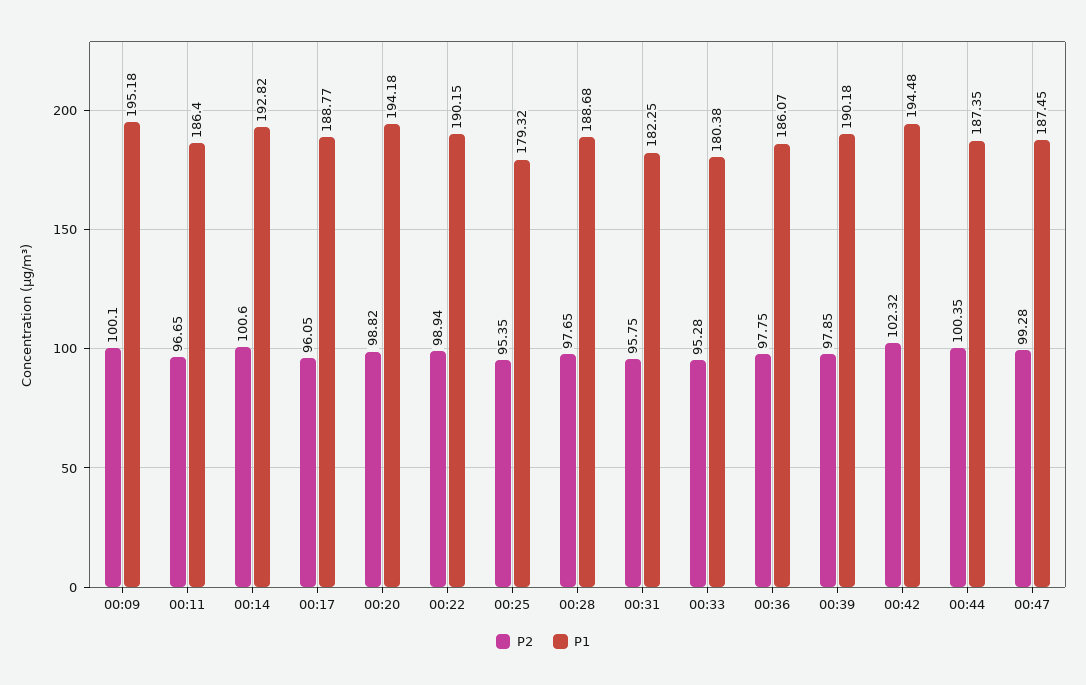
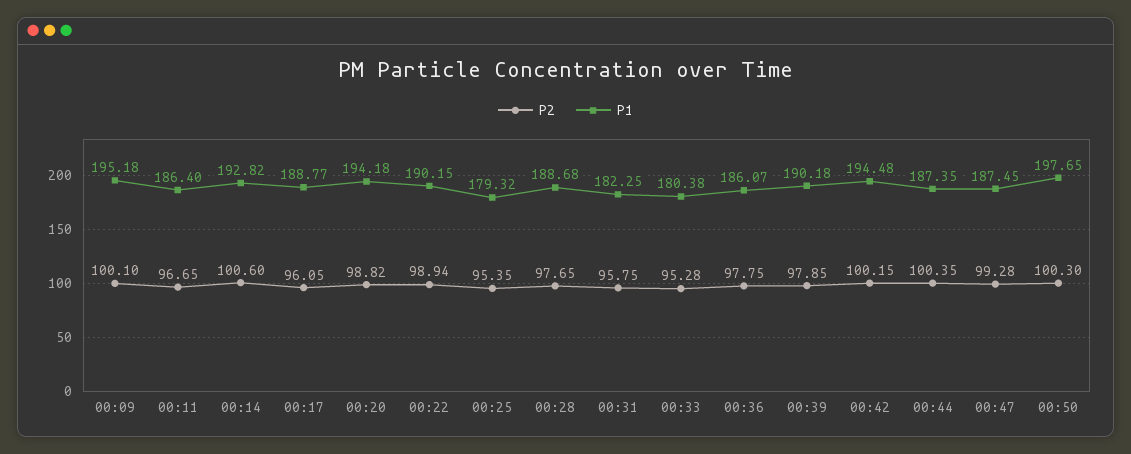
P2, 00:42: 102.32 -> 100.15
P2, 00:50: none -> 100.3
P1, 00:50: none -> 197.65

